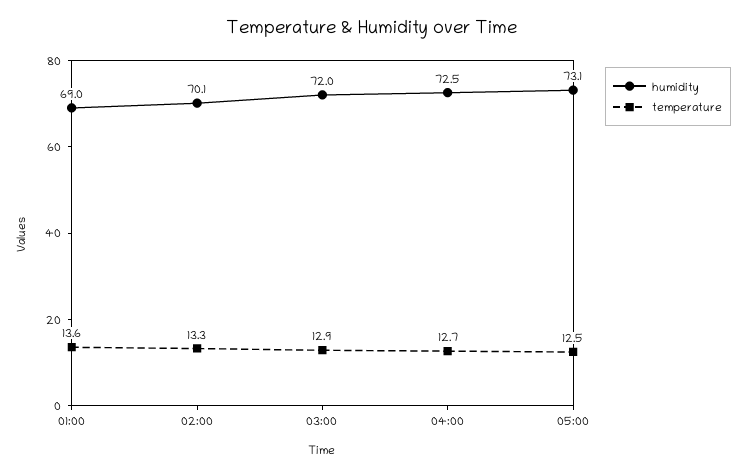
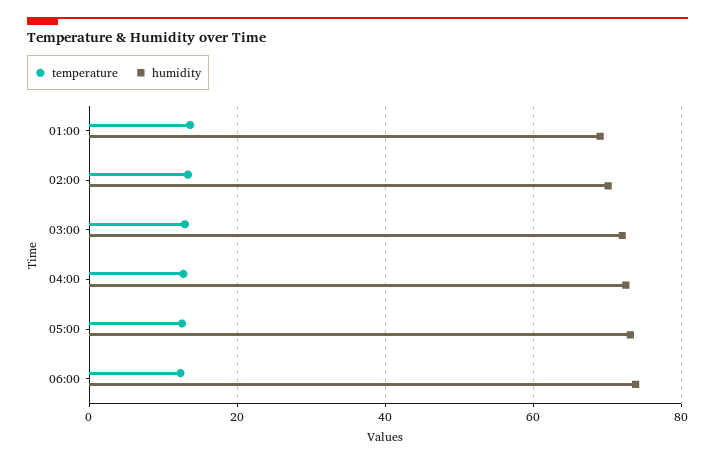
temperature, 06:00: none -> 12
humidity, 06:00: none -> 74

